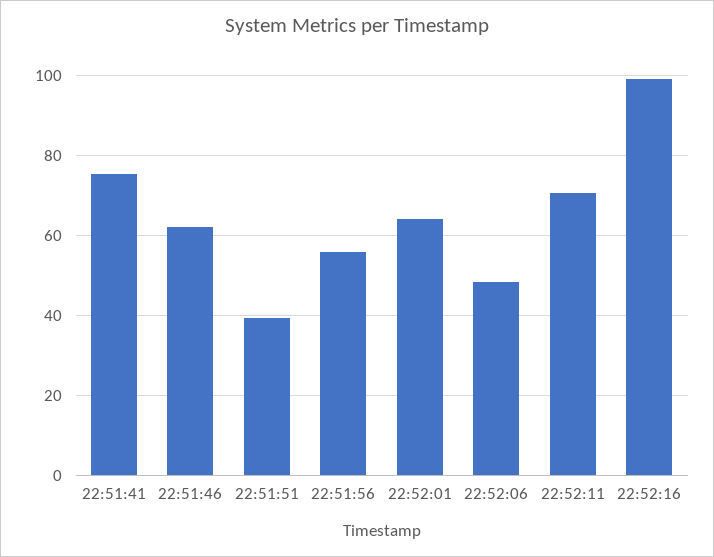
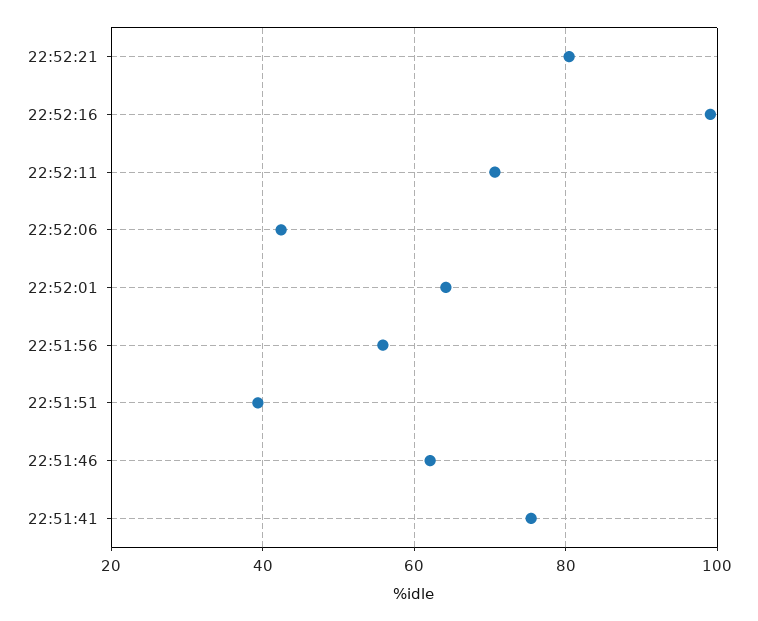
22:52:06: 48 -> 42
22:52:21: none -> 80

